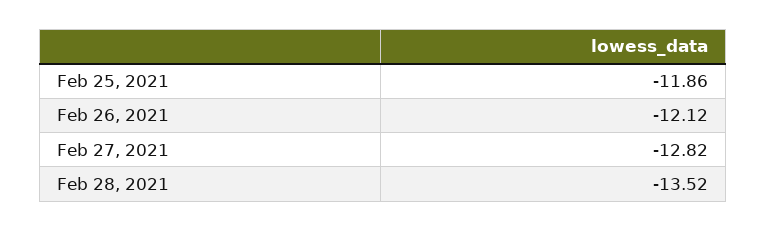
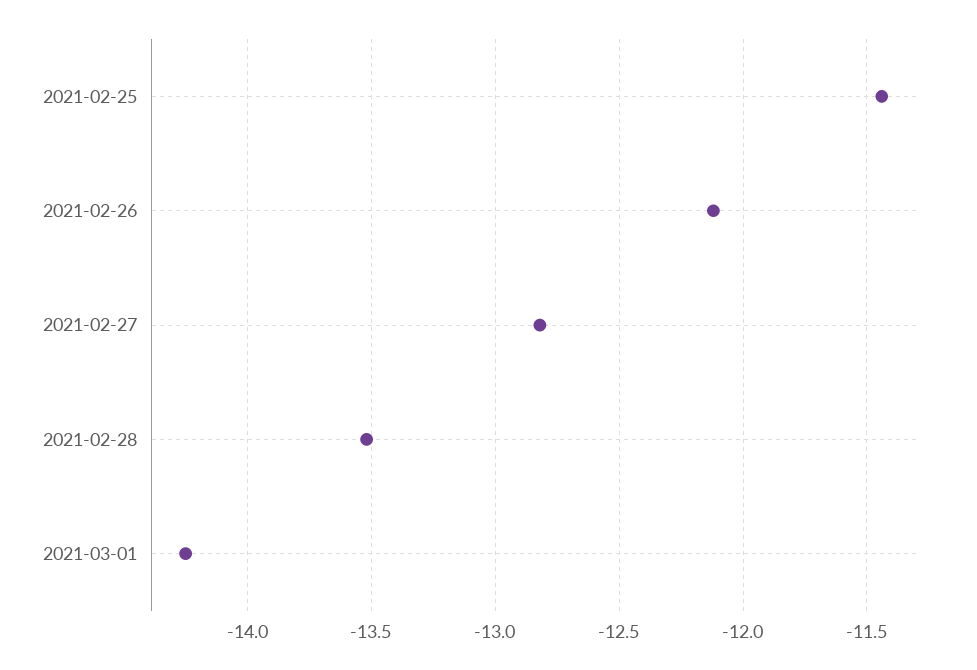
Feb 25, 2021: -11.86 -> -11.45
2021-03-01: none -> -14.25

